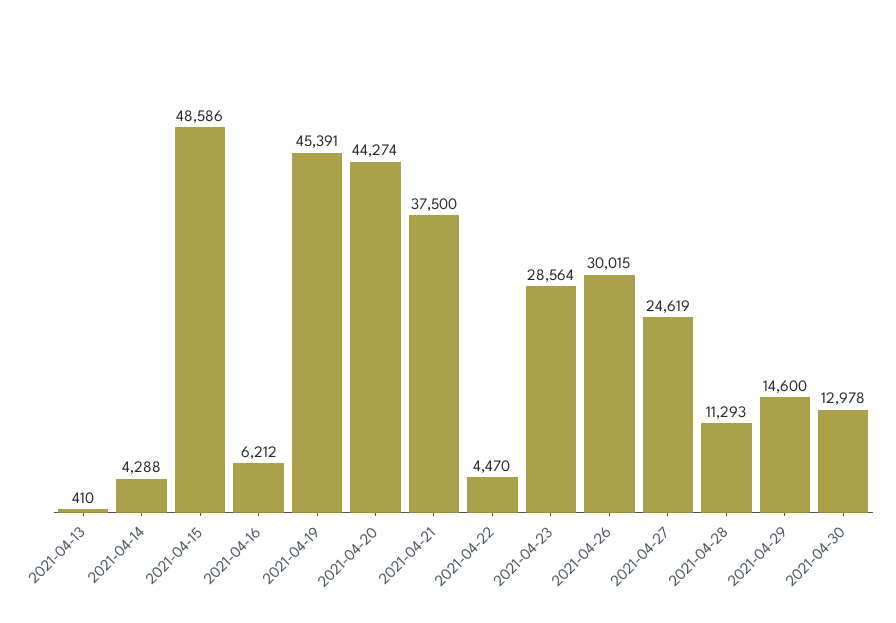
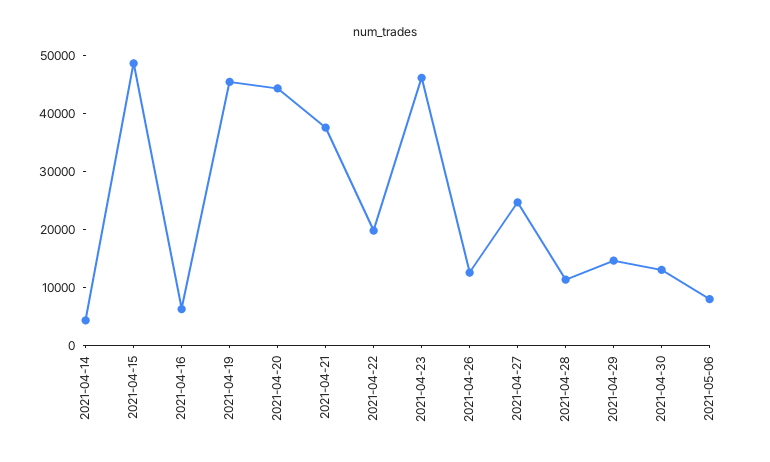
2021-04-13: 410 -> none
2021-04-22: 4470 -> 20000
2021-04-23: 28564 -> 46000
2021-04-26: 30015 -> 12000
2021-05-06: none -> 8000

